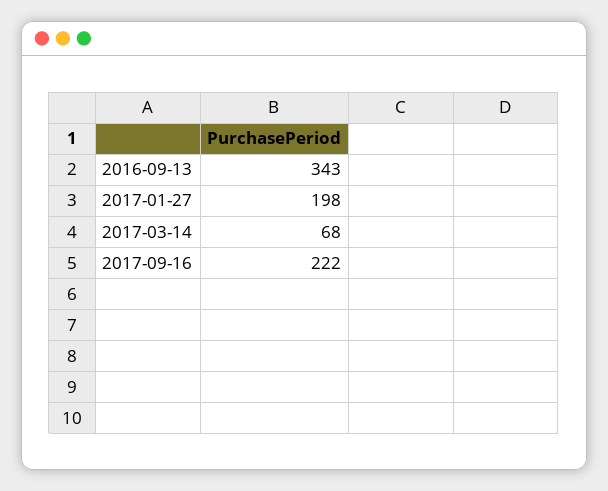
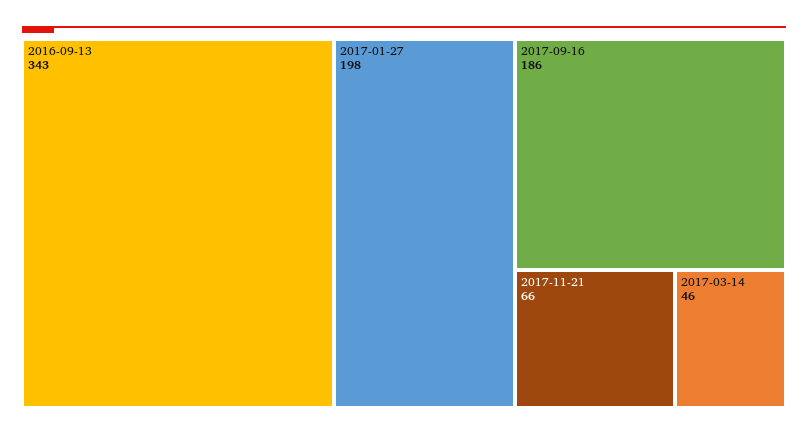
2017-03-14: 68 -> 46
2017-09-16: 222 -> 186
2017-11-21: none -> 66

